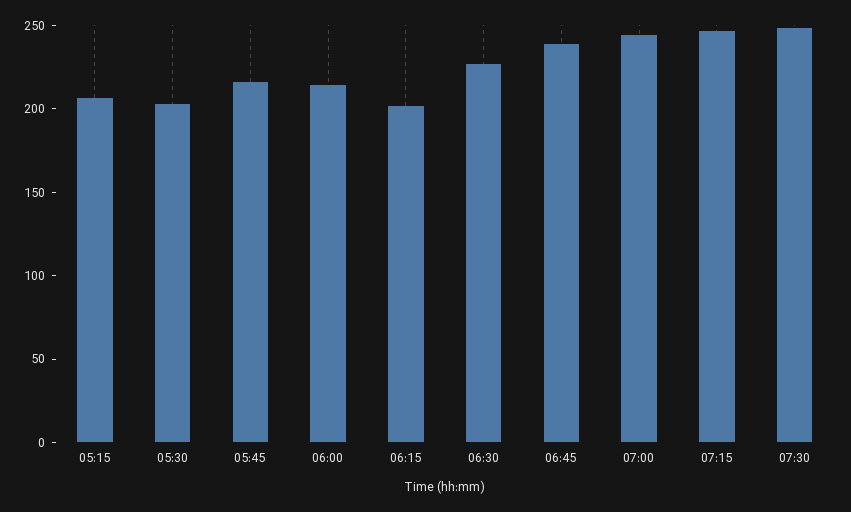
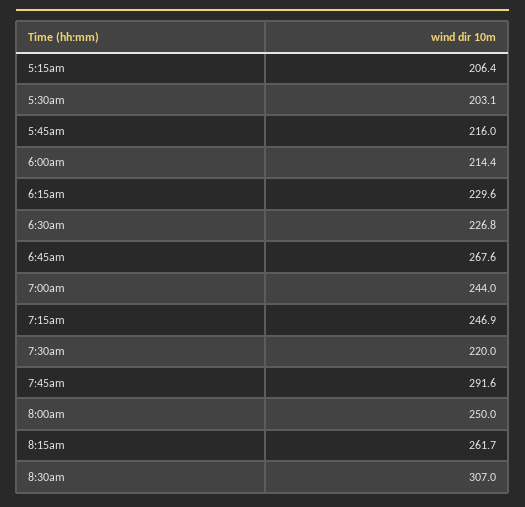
06:15: 200 -> 229.6
06:45: 240 -> 267.6
07:30: 250 -> 220
7:45am: none -> 291.6
8:00am: none -> 250
8:15am: none -> 261.7
8:30am: none -> 307

